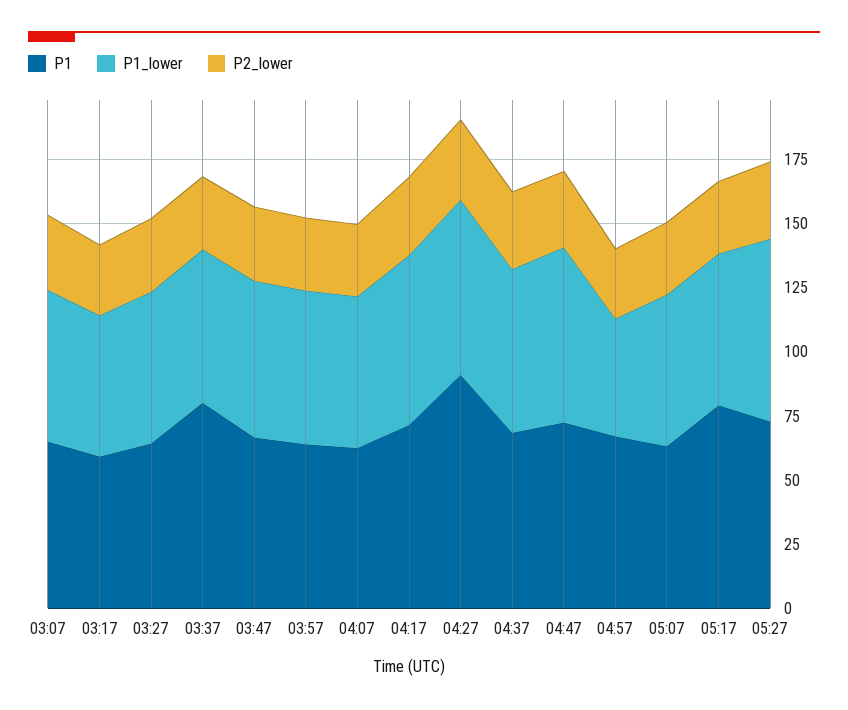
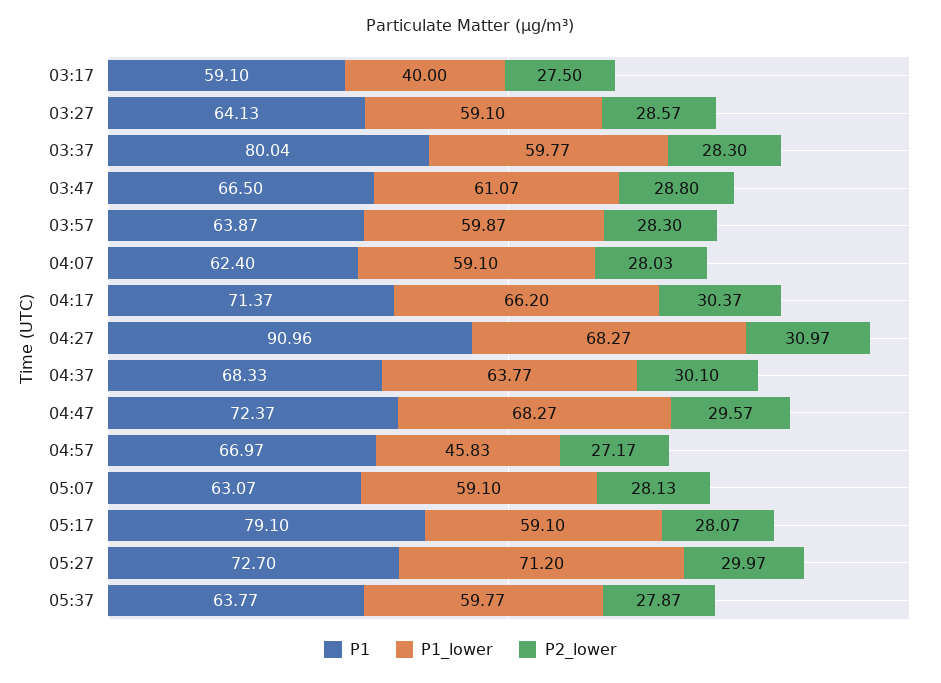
P1, 03:07: 65 -> none
P1_lower, 03:07: 60 -> none
P2_lower, 03:07: 30 -> none
P1_lower, 03:17: 55 -> 40
P1, 05:37: none -> 63.77
P1_lower, 05:37: none -> 59.77
P2_lower, 05:37: none -> 27.87

